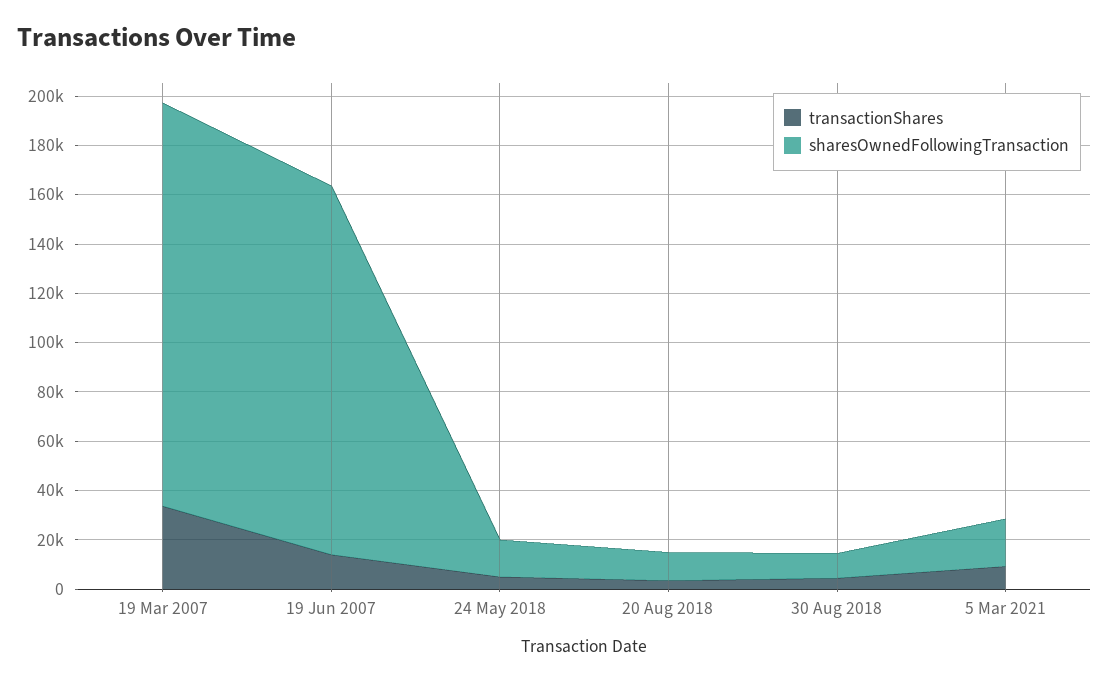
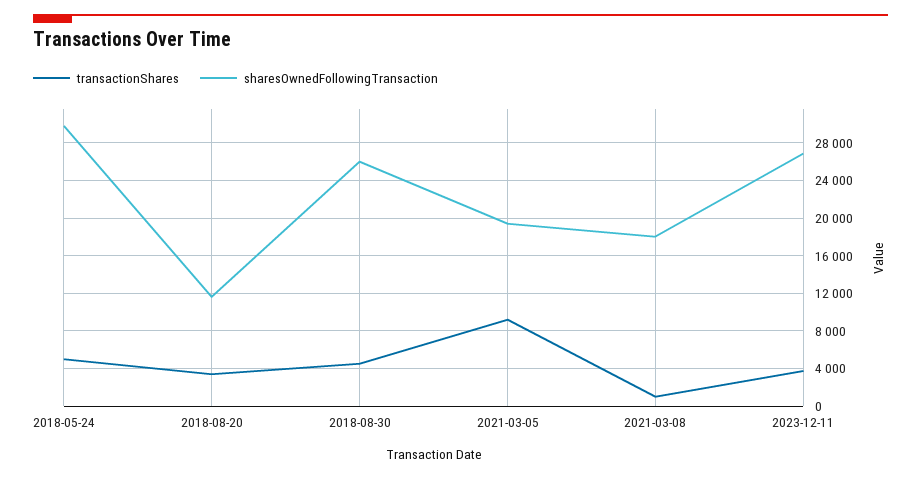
transactionShares, 19 Mar 2007: 35000 -> none
sharesOwnedFollowingTransaction, 19 Mar 2007: 165000 -> none
transactionShares, 19 Jun 2007: 15000 -> none
sharesOwnedFollowingTransaction, 19 Jun 2007: 150000 -> none
sharesOwnedFollowingTransaction, 24 May 2018: 15000 -> 30000
sharesOwnedFollowingTransaction, 30 Aug 2018: 10000 -> 26000
transactionShares, 2021-03-08: none -> 1000
sharesOwnedFollowingTransaction, 2021-03-08: none -> 18000
transactionShares, 2023-12-11: none -> 4000
sharesOwnedFollowingTransaction, 2023-12-11: none -> 27000

